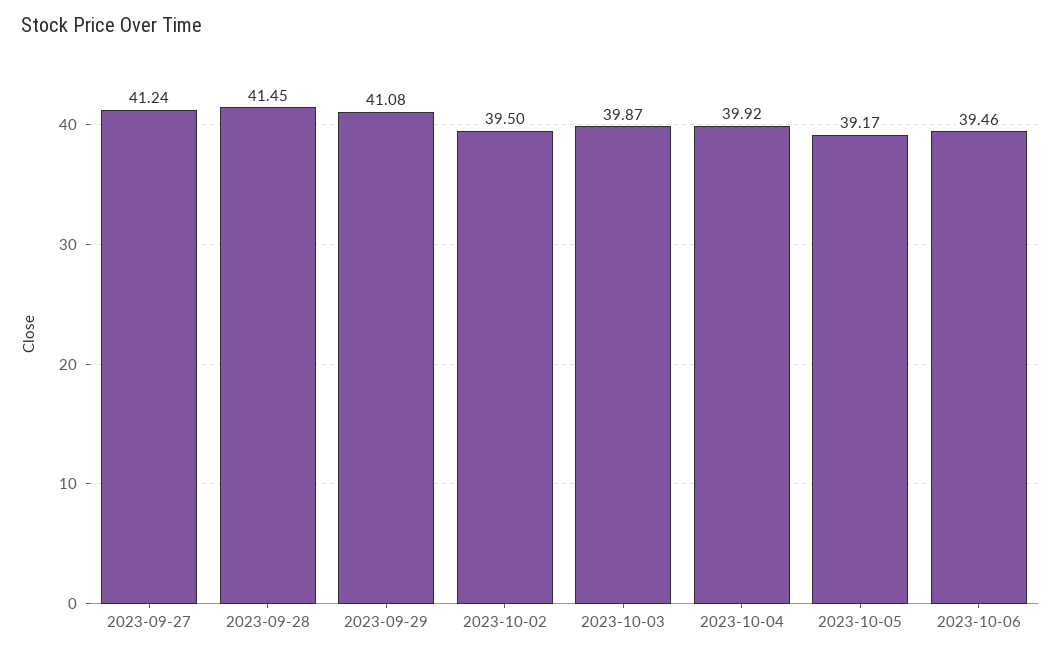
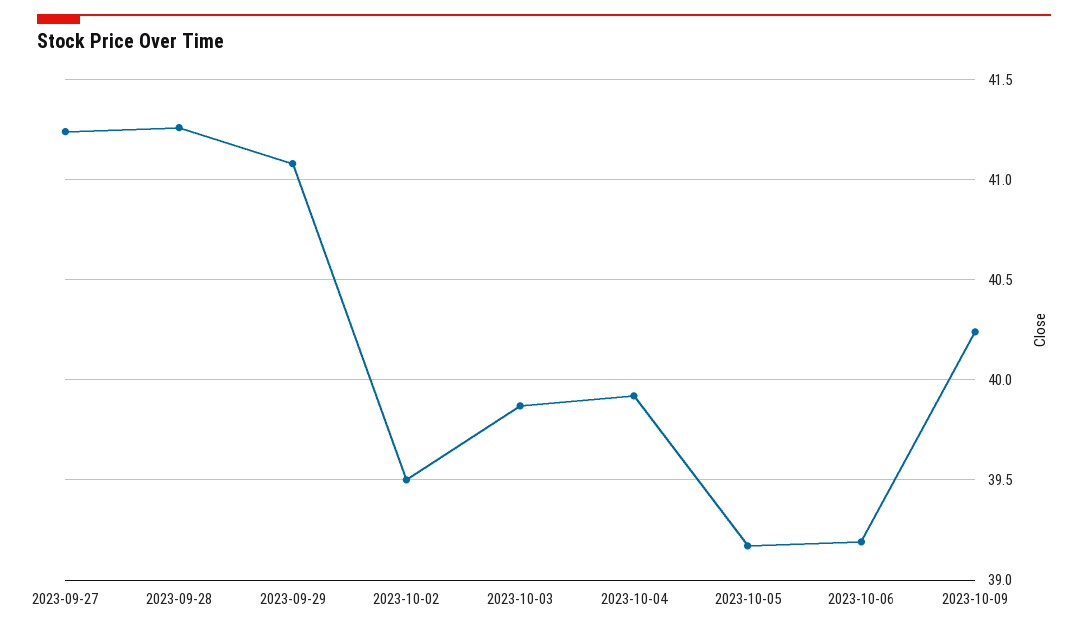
2023-09-28: 41.45 -> 41.25
2023-10-06: 39.46 -> 39.2
2023-10-09: none -> 40.25

